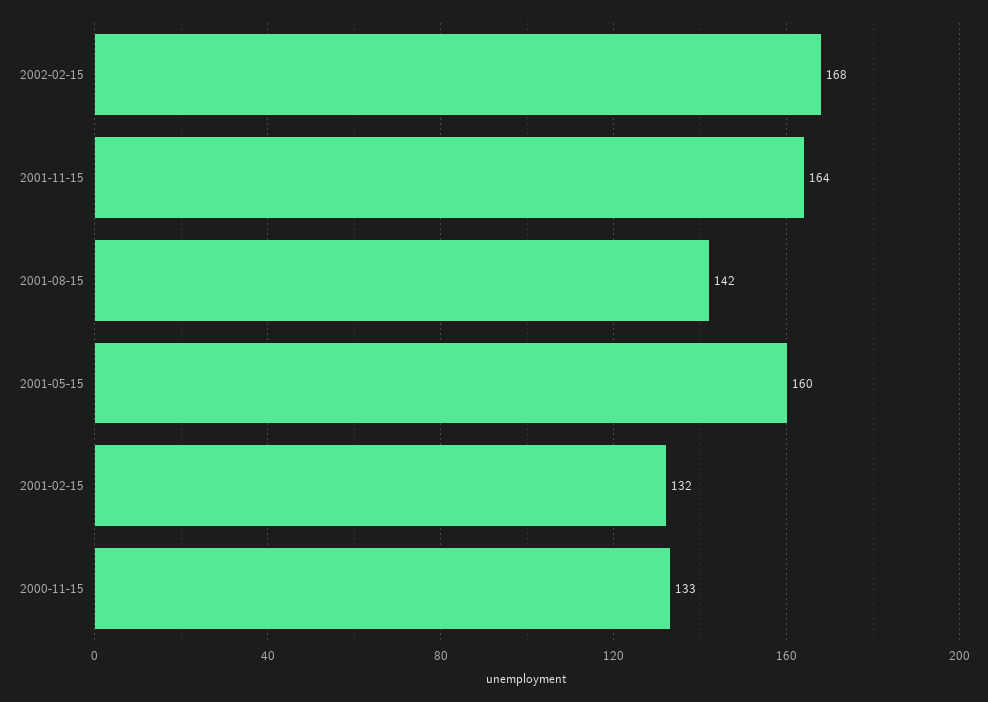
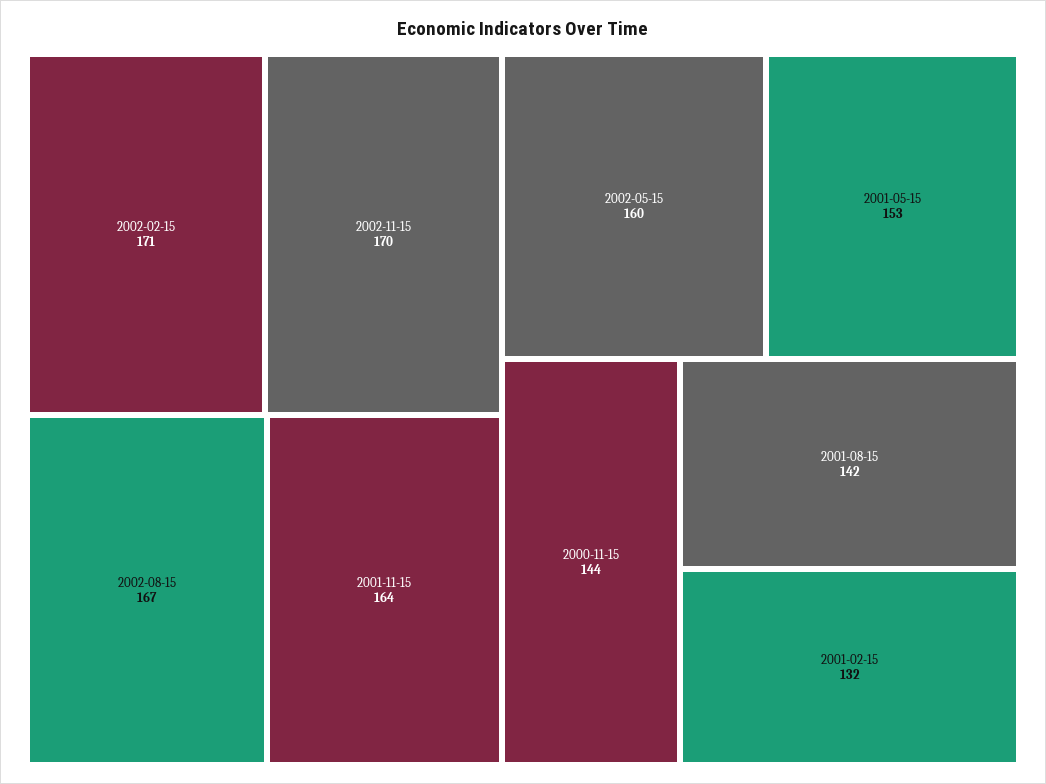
2002-02-15: 168 -> 171
2001-05-15: 160 -> 153
2000-11-15: 133 -> 144
2002-11-15: none -> 170
2002-08-15: none -> 167
2002-05-15: none -> 160

